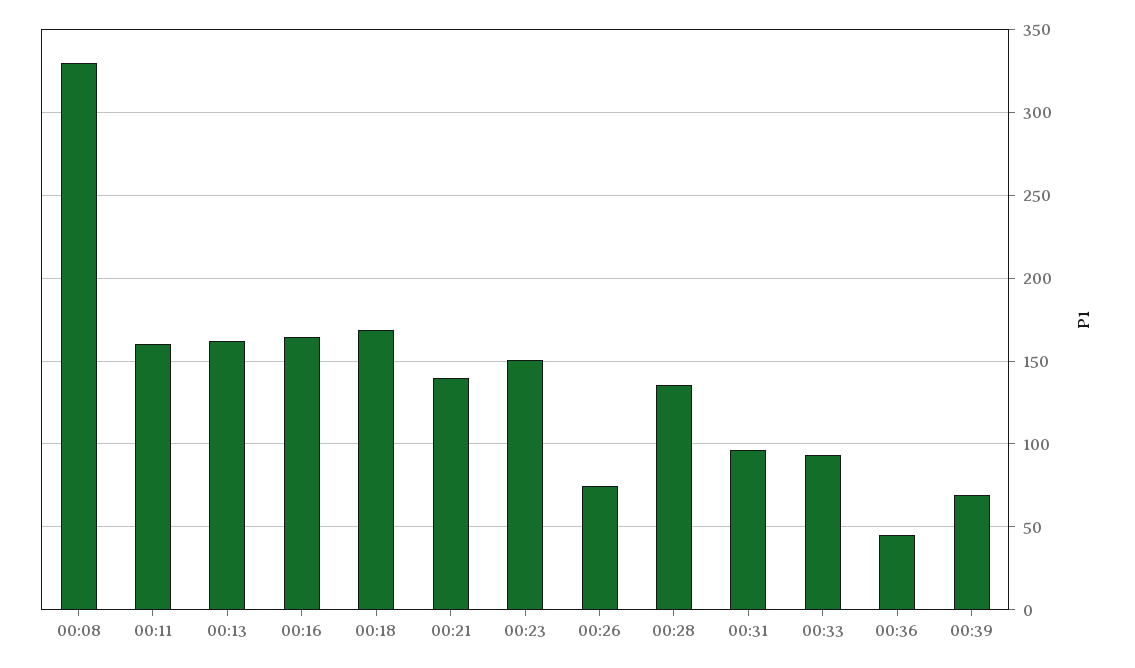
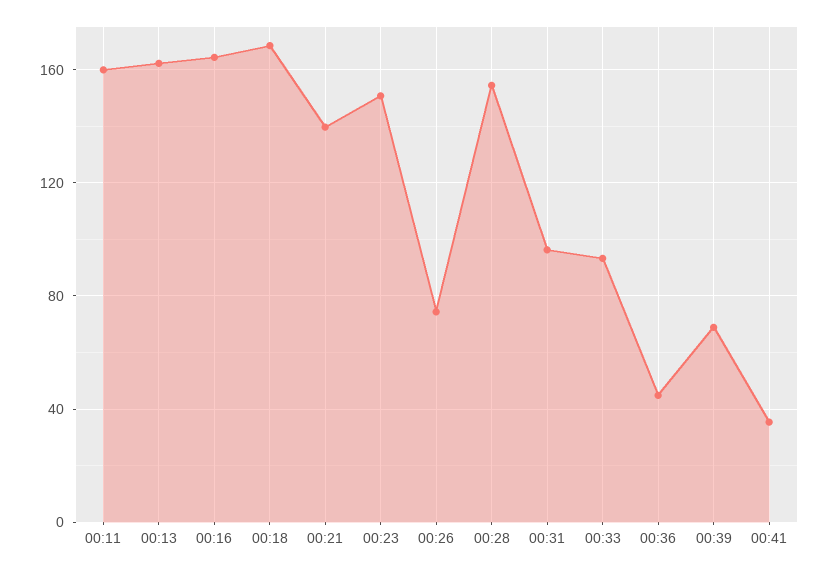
00:08: 330 -> none
00:28: 135 -> 155
00:41: none -> 35

